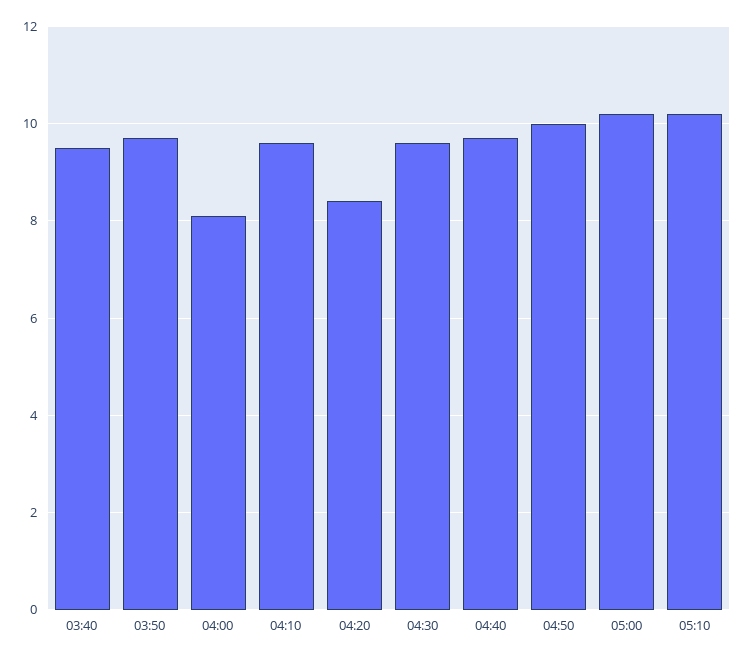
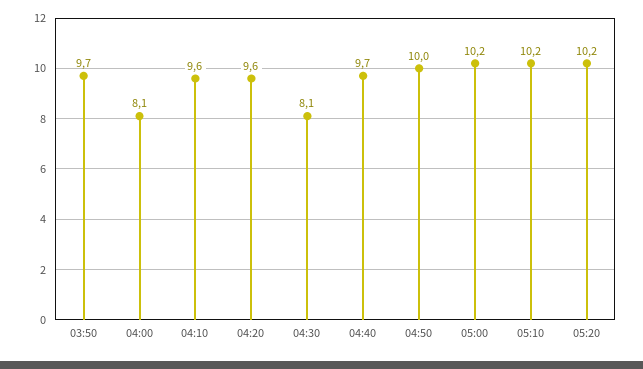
03:40: 9.5 -> none
04:20: 8.5 -> 9.6
04:30: 9.5 -> 8.1
05:20: none -> 10.2

